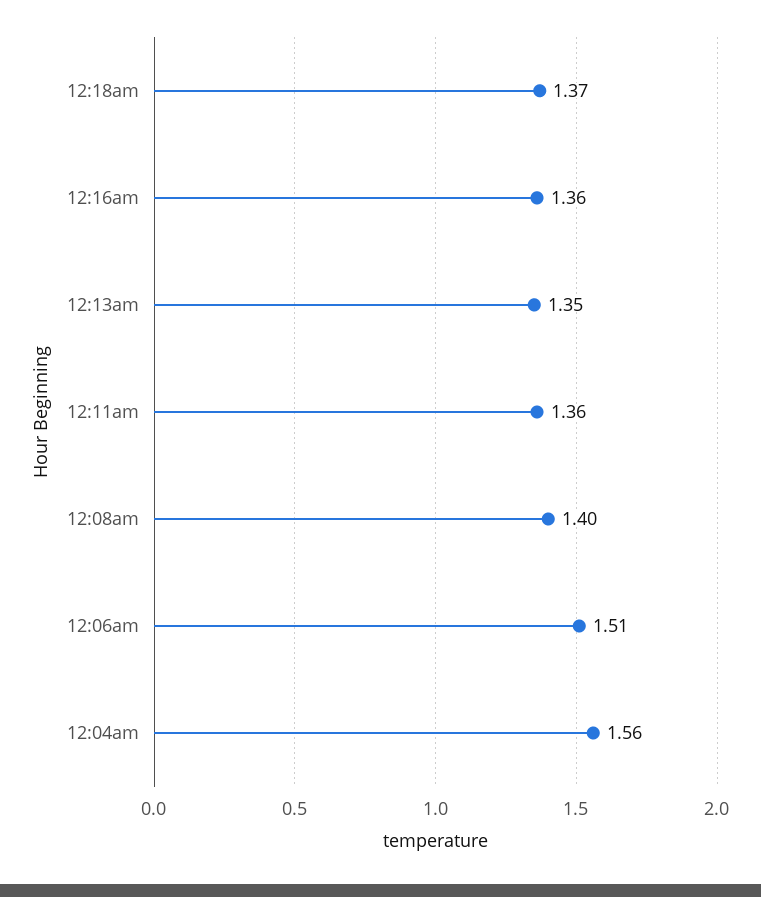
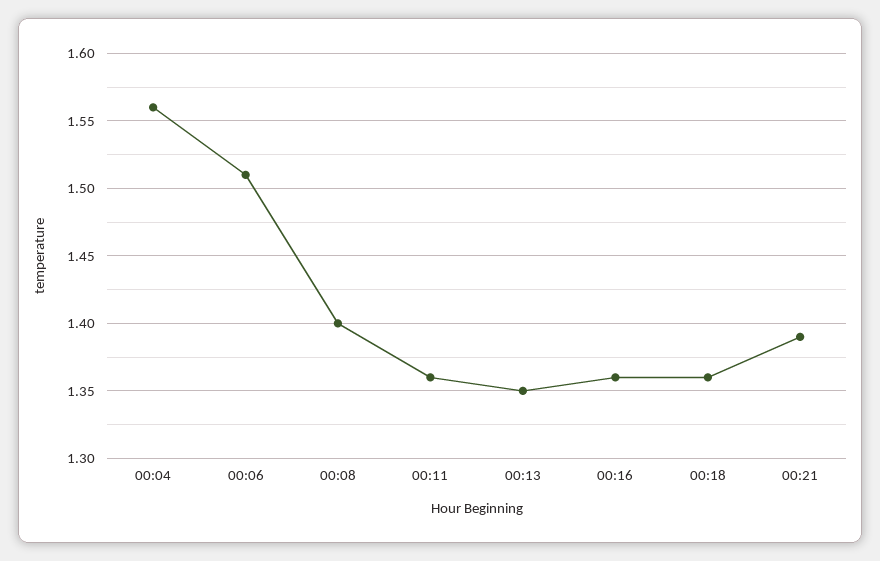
12:18am: 1.37 -> 1.36
00:21: none -> 1.39

